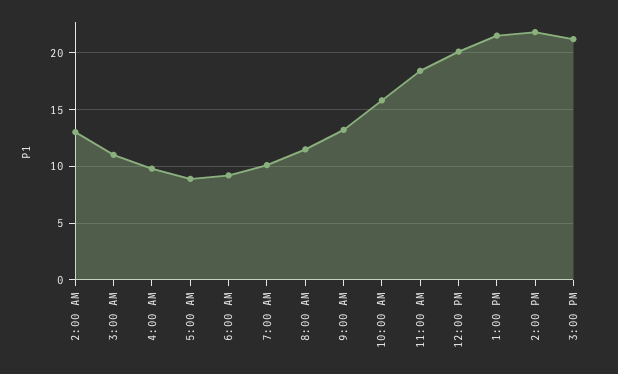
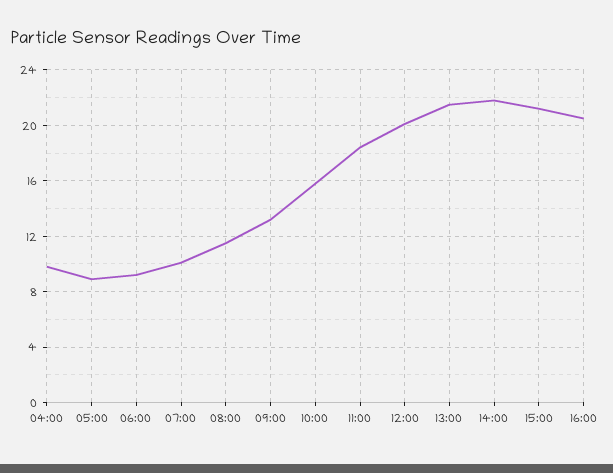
2:00 AM: 13 -> none
3:00 AM: 11 -> none
16:00: none -> 20.5

